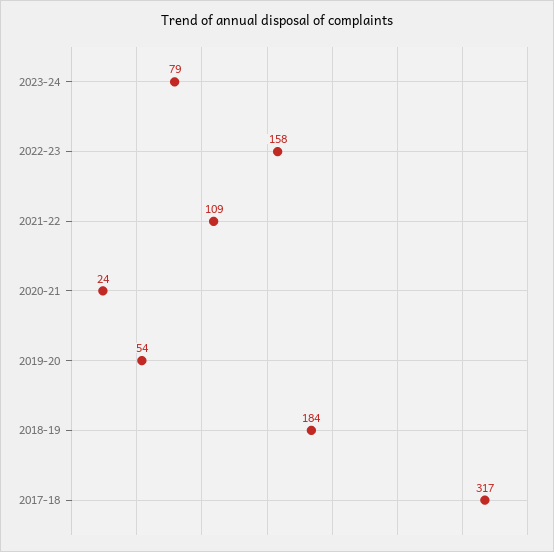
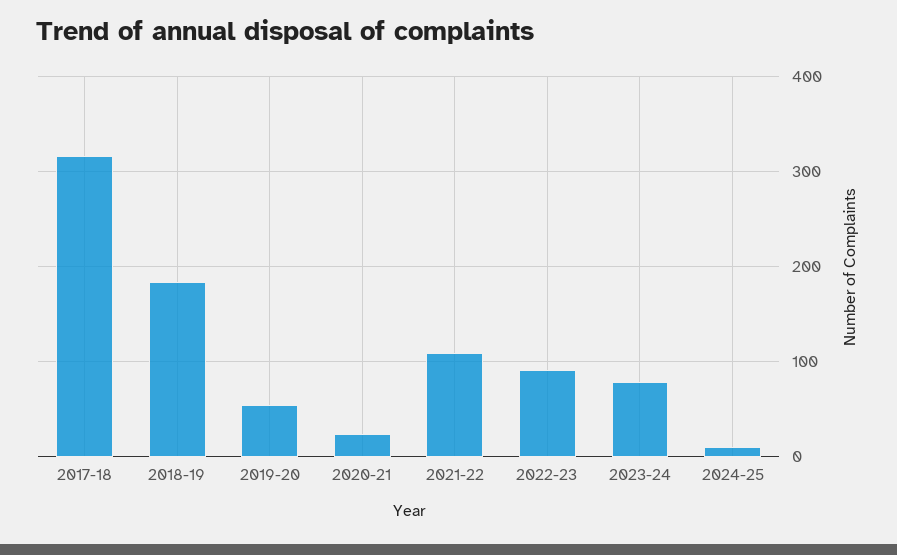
2022-23: 158 -> 90
2024-25: none -> 10

